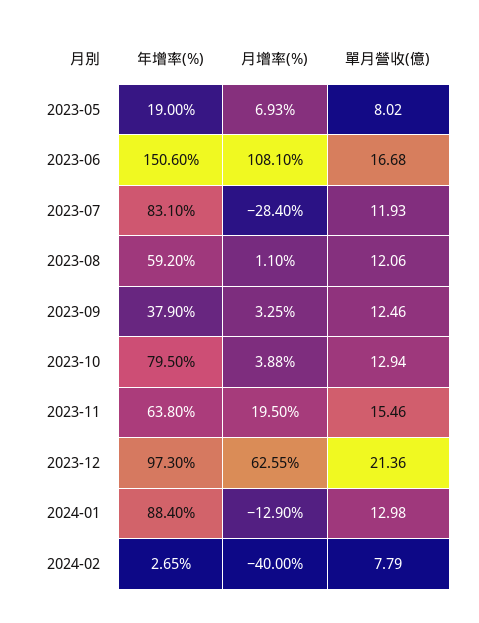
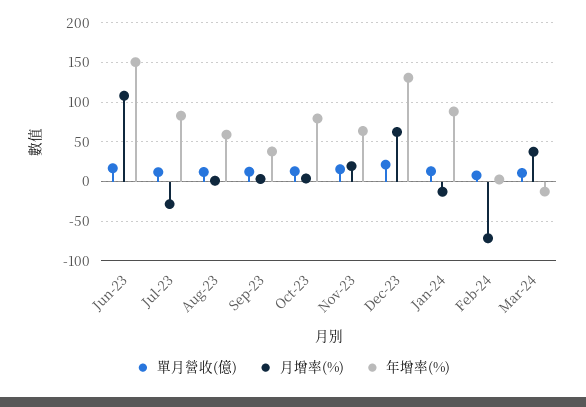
年增率(%), 2023-05: 19 -> none
月增率(%), 2023-05: 6.93 -> none
單月營收(億), 2023-05: 8.02 -> none
年增率(%), 2023-12: 97.3 -> 130
月增率(%), 2024-02: -40 -> -70
單月營收(億), Mar-24: none -> 10
月增率(%), Mar-24: none -> 40
年增率(%), Mar-24: none -> -10

